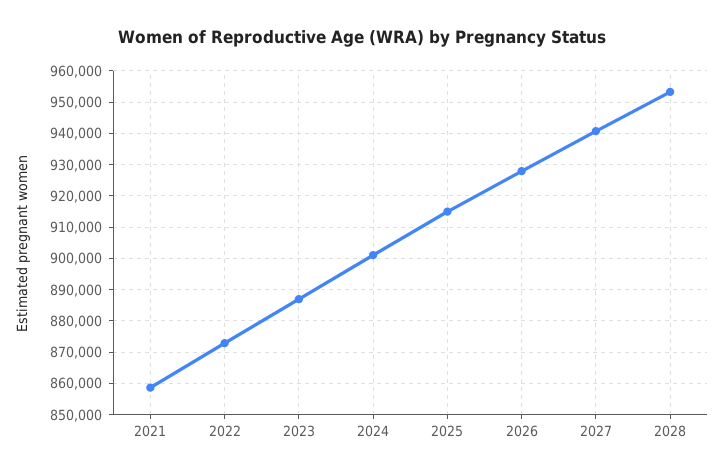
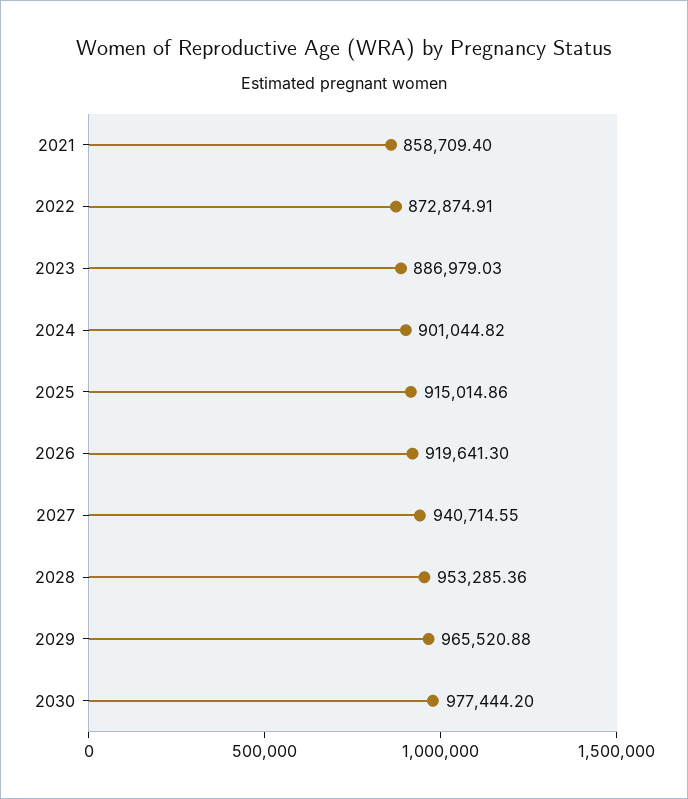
2026: 928000 -> 919641.3
2029: none -> 965520.88
2030: none -> 977444.2

